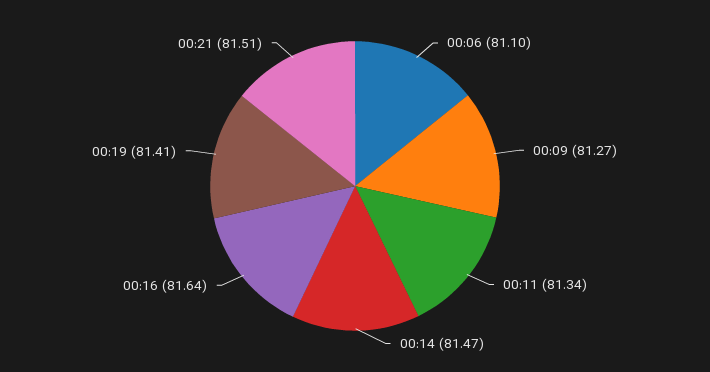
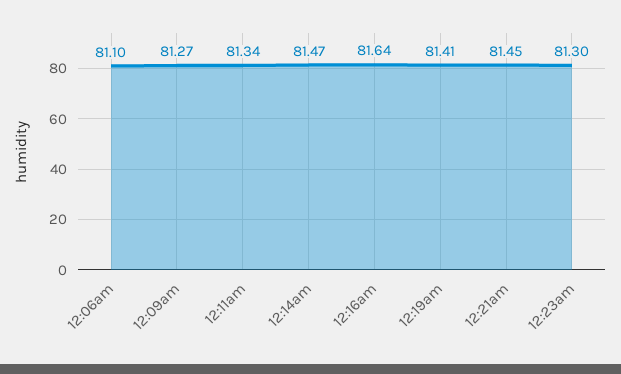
00:21: 81.51 -> 81.45
12:23am: none -> 81.3

